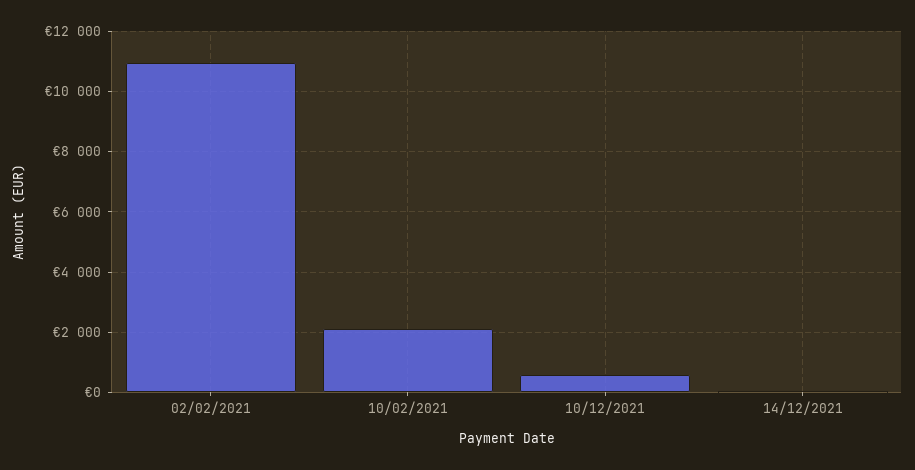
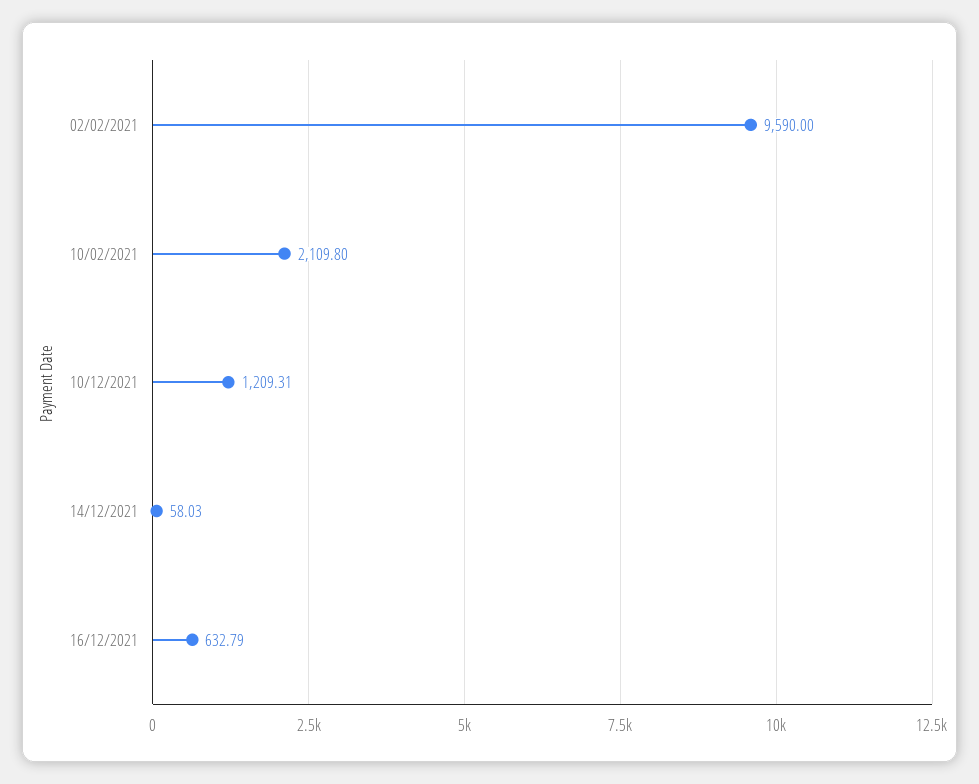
02/02/2021: 11000 -> 9590
10/12/2021: 600 -> 1209.31
16/12/2021: none -> 632.79

